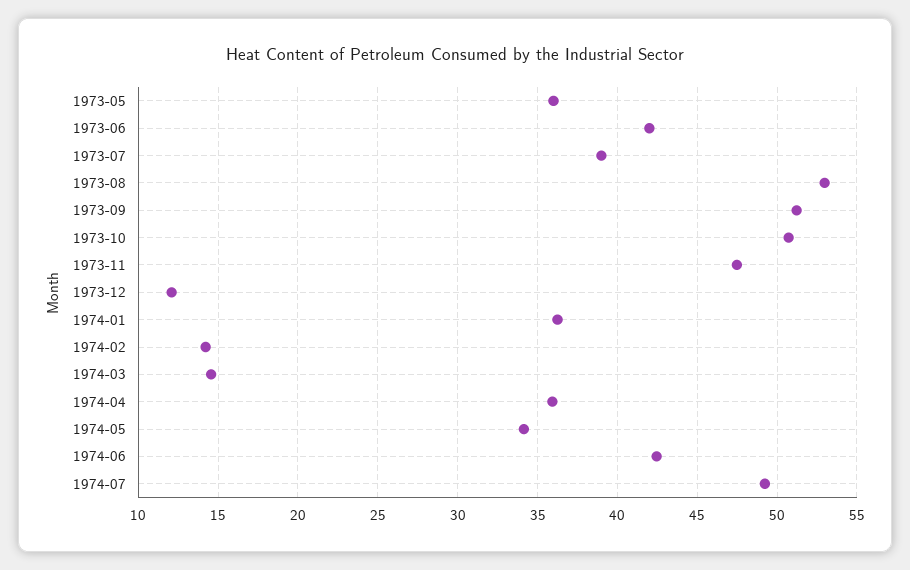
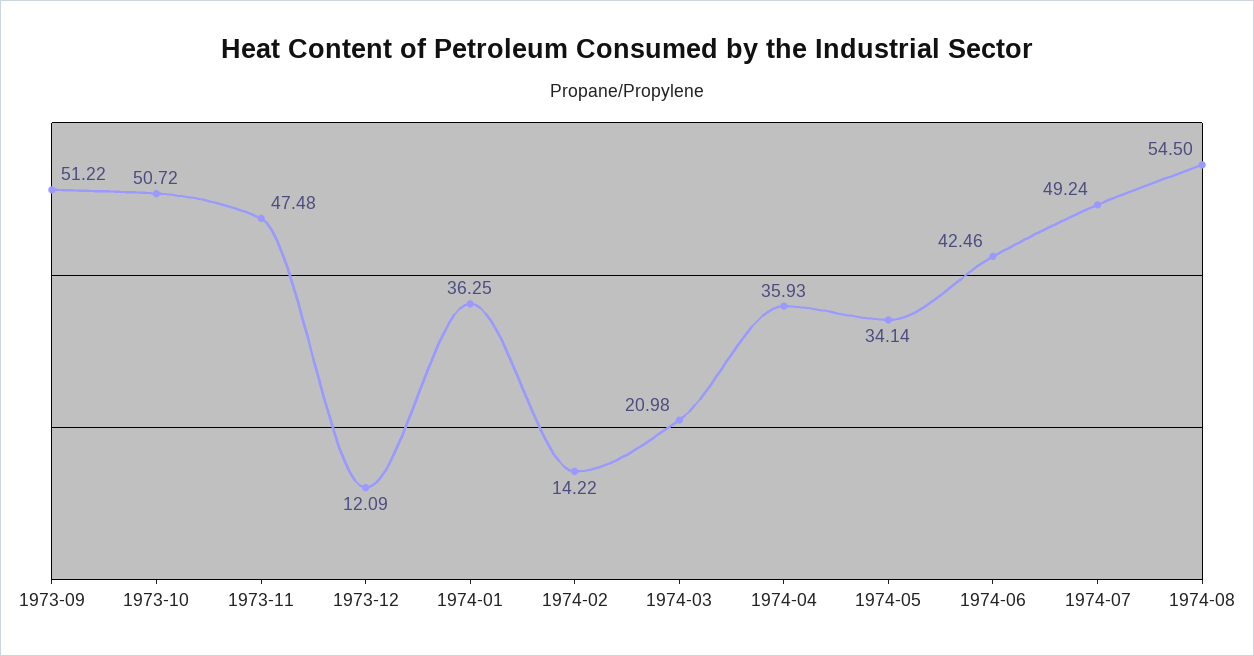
1973-05: 36 -> none
1973-06: 42 -> none
1973-07: 39 -> none
1973-08: 53 -> none
1974-03: 14.5 -> 20.98
1974-08: none -> 54.5

